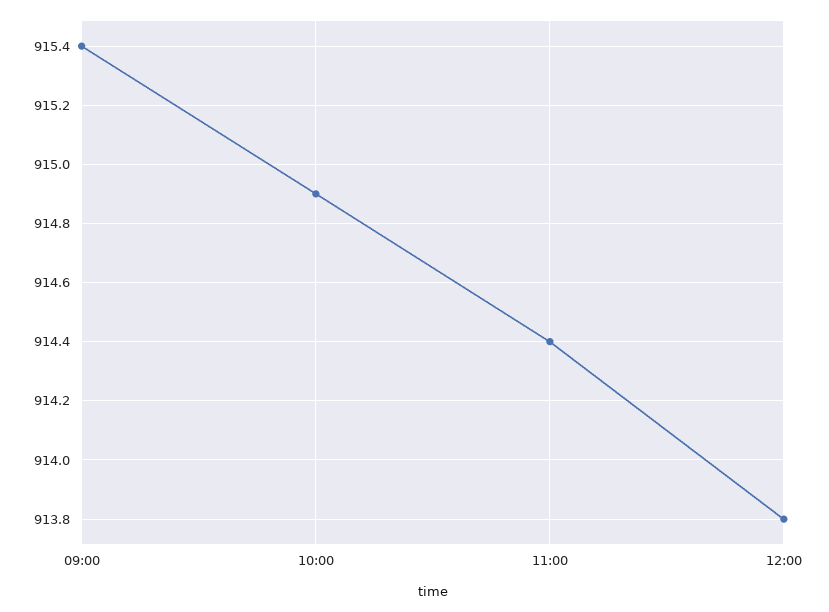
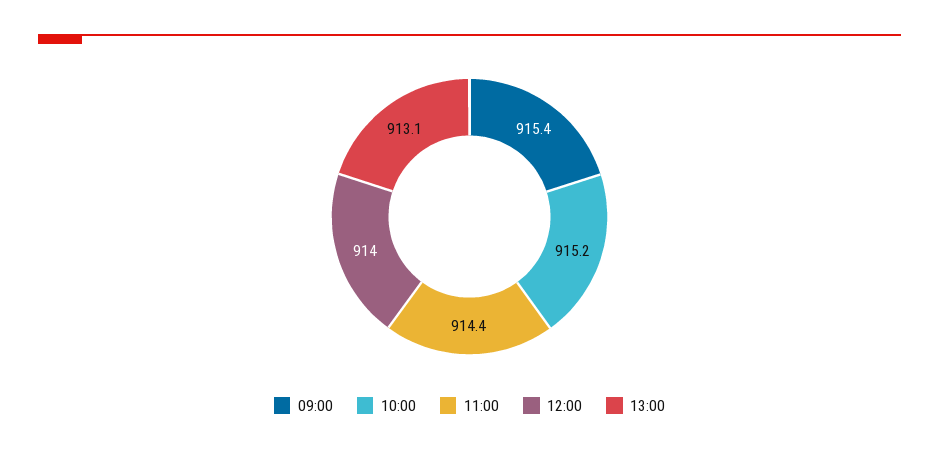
10:00: 914.9 -> 915.2
12:00: 913.8 -> 914
13:00: none -> 913.1

